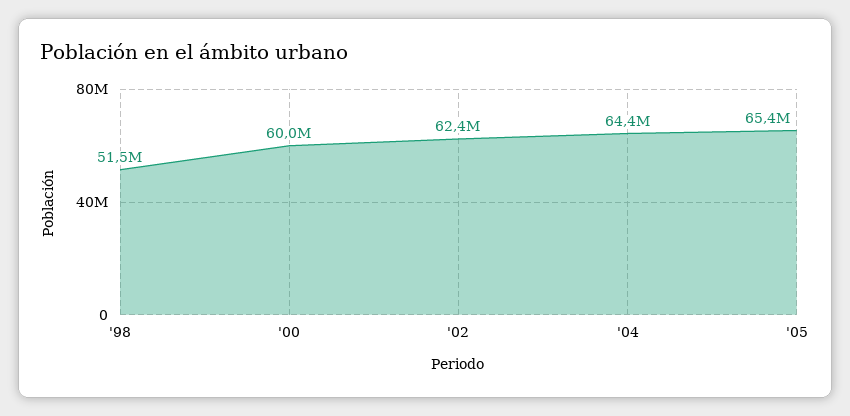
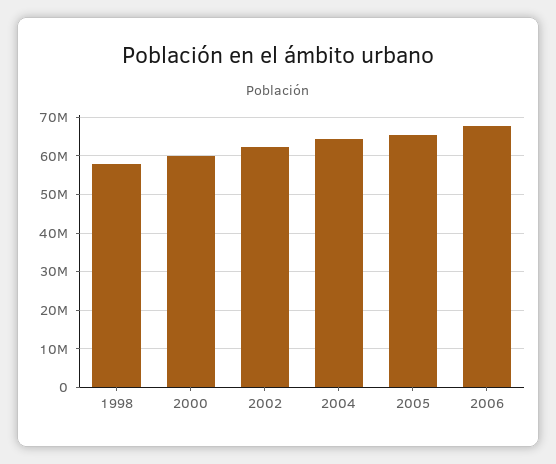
'98: 51500000 -> 58000000
2006: none -> 68000000

